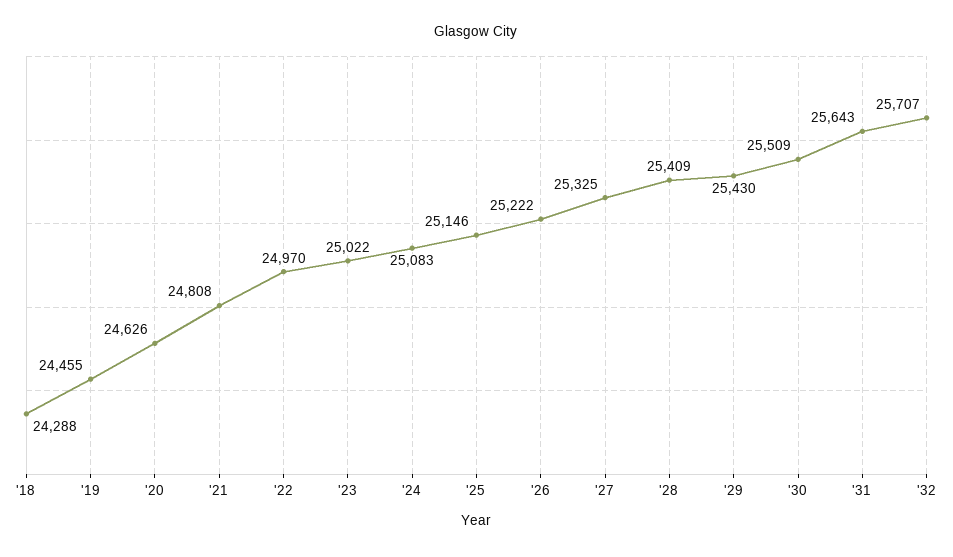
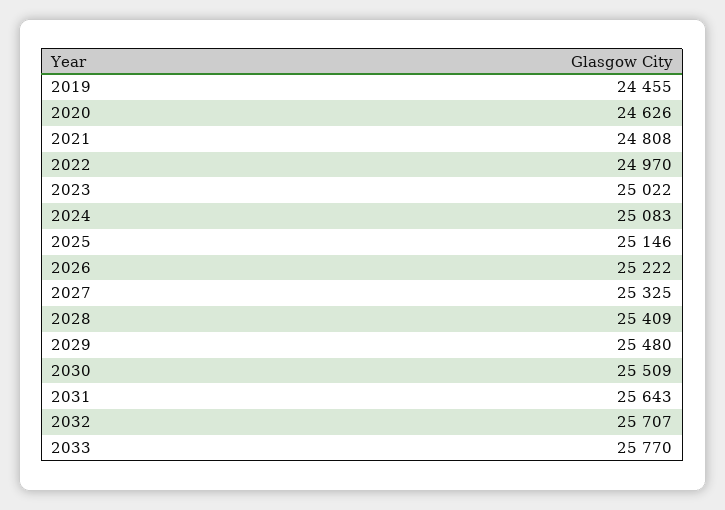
'18: 24288 -> none
'29: 25430 -> 25480
2033: none -> 25770

